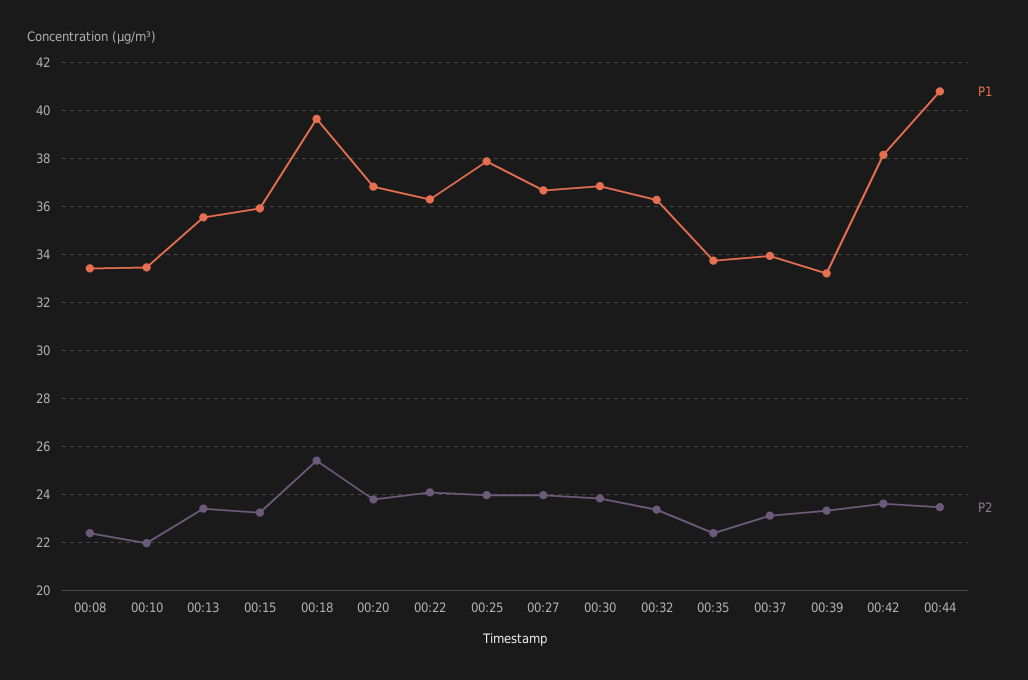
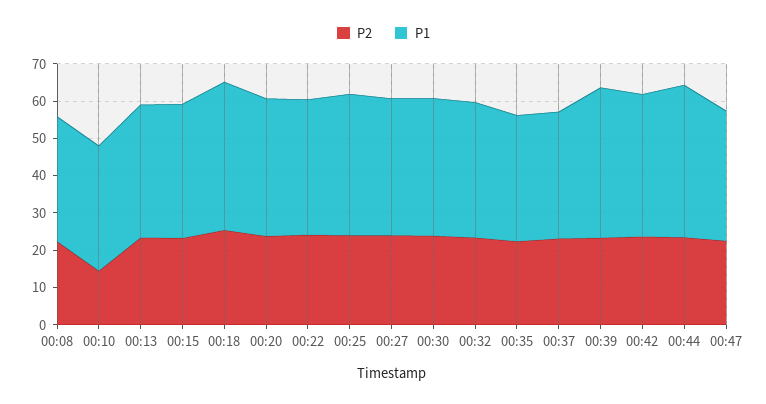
P2, 00:10: 22 -> 15
P1, 00:39: 33.25 -> 40
P2, 00:47: none -> 22.5
P1, 00:47: none -> 35

